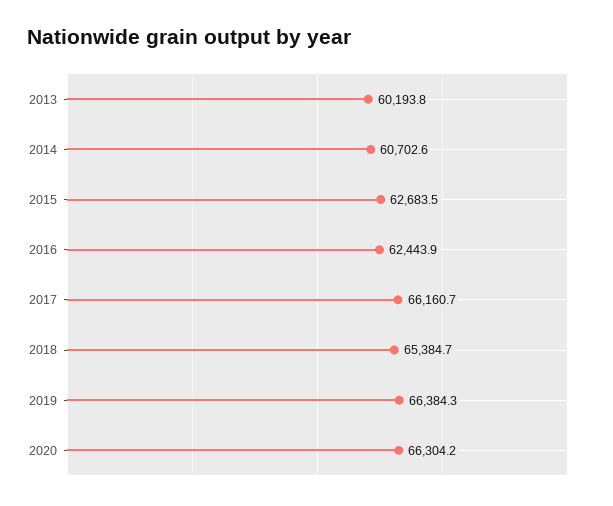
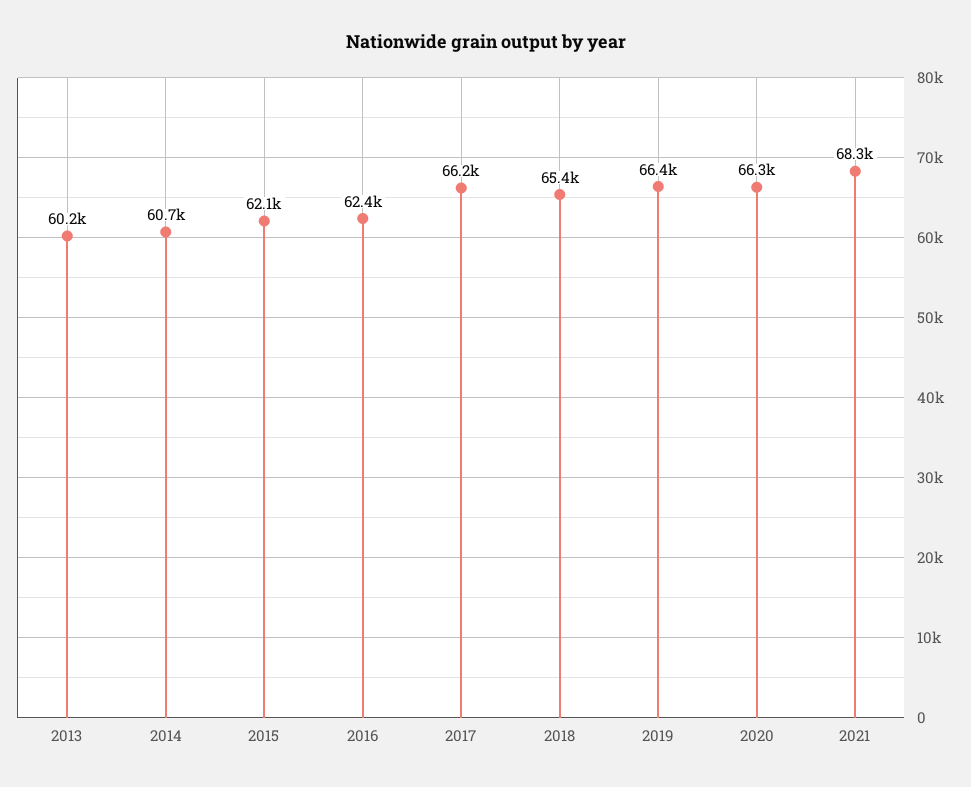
2015: 62683.5 -> 62100
2021: none -> 68300

